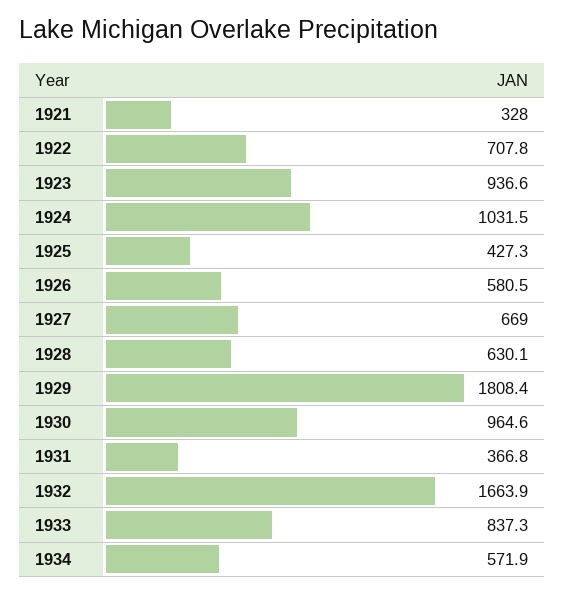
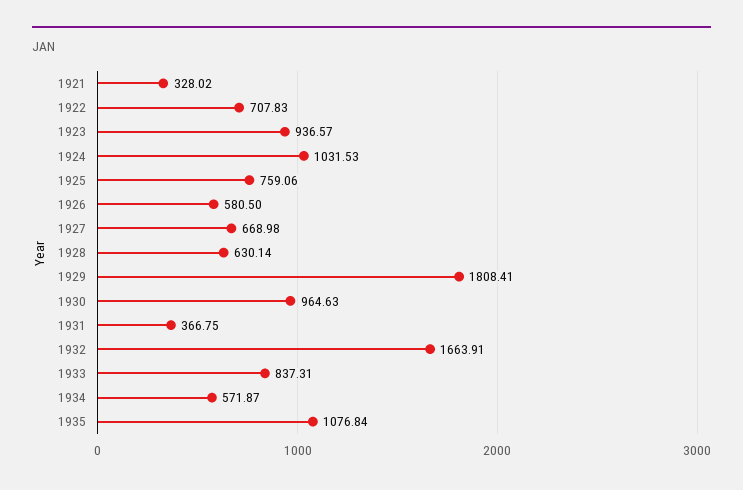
1925: 427.3 -> 759.06
1935: none -> 1076.84

